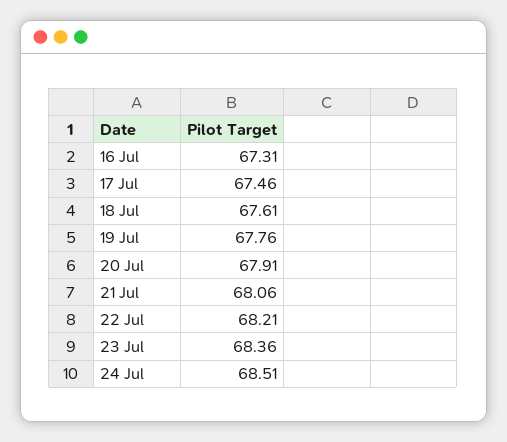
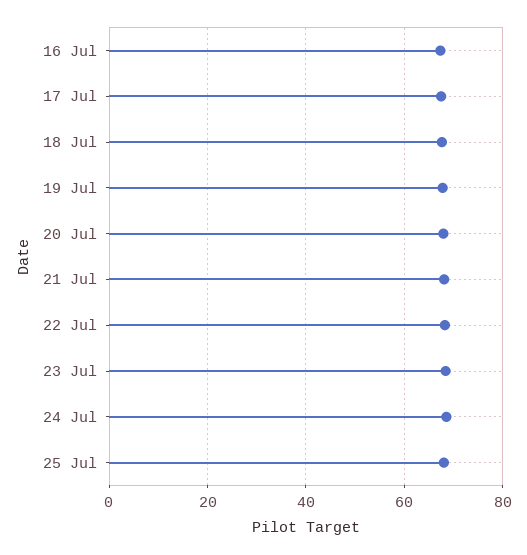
25 Jul: none -> 68

